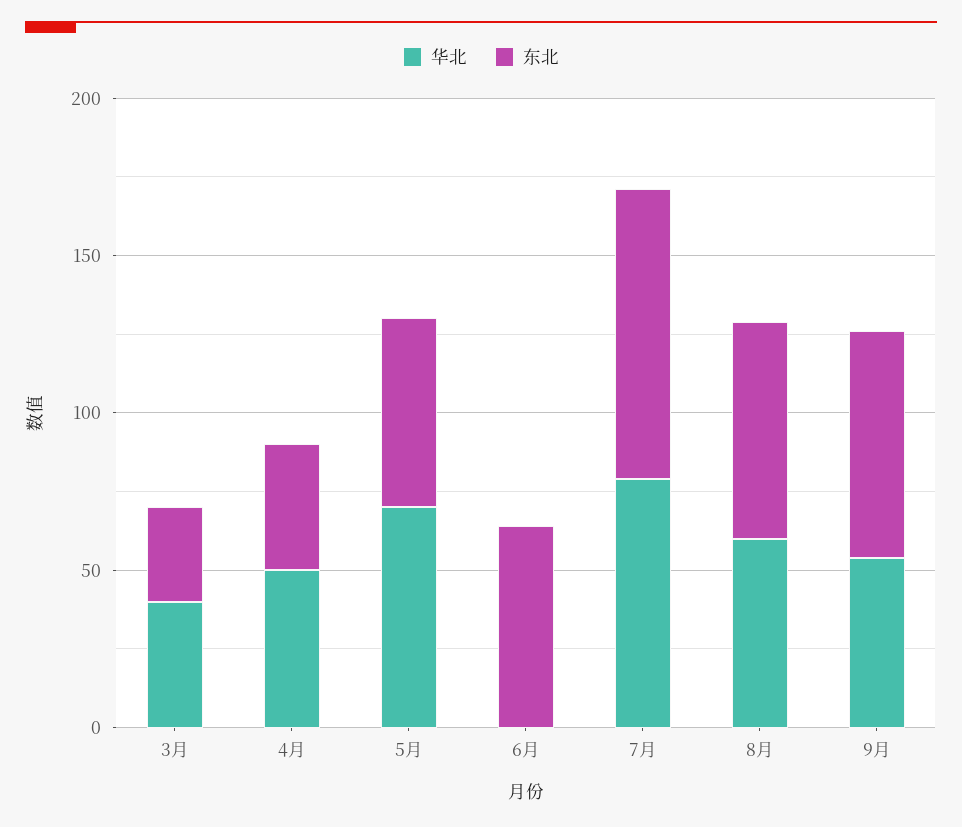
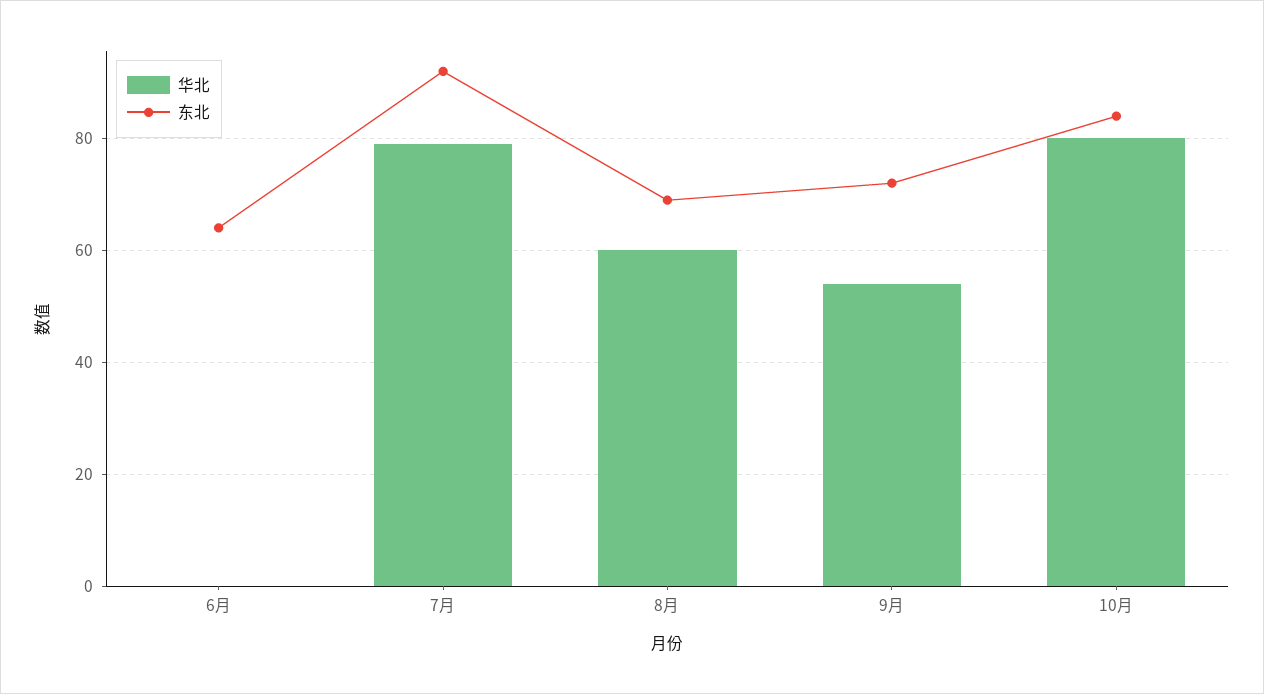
华北, 3月: 40 -> none
东北, 3月: 30 -> none
华北, 4月: 50 -> none
东北, 4月: 40 -> none
华北, 5月: 70 -> none
东北, 5月: 60 -> none
华北, 10月: none -> 80
东北, 10月: none -> 85

